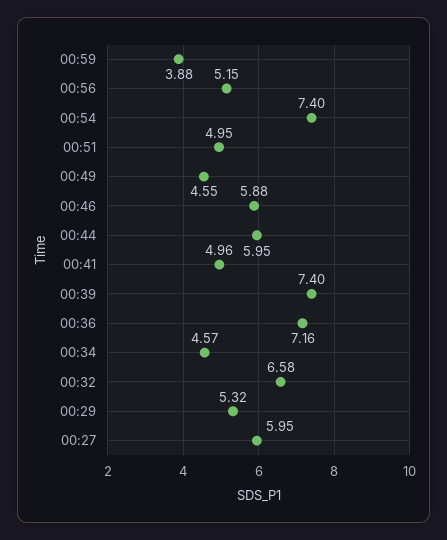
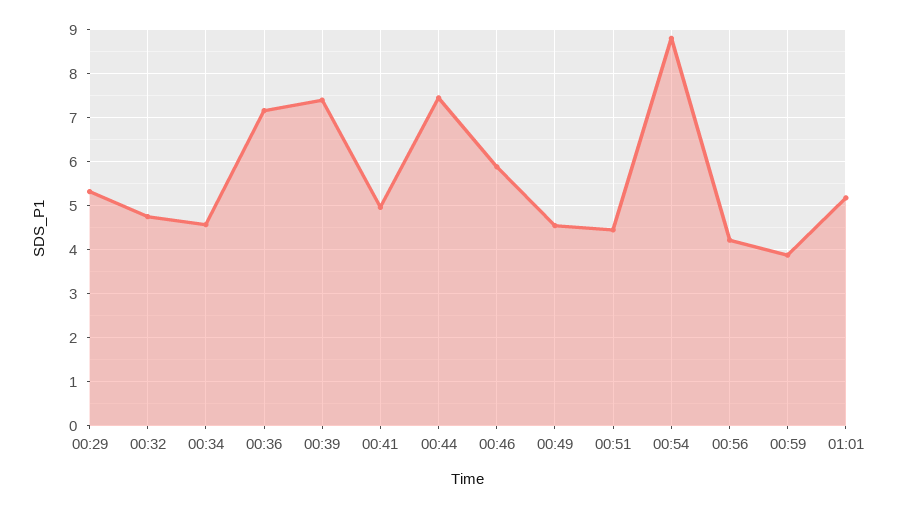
00:56: 5.15 -> 4.2
00:54: 7.4 -> 8.8
00:51: 4.95 -> 4.4
00:44: 5.95 -> 7.4
00:32: 6.58 -> 4.8
00:27: 5.95 -> none
01:01: none -> 5.2

